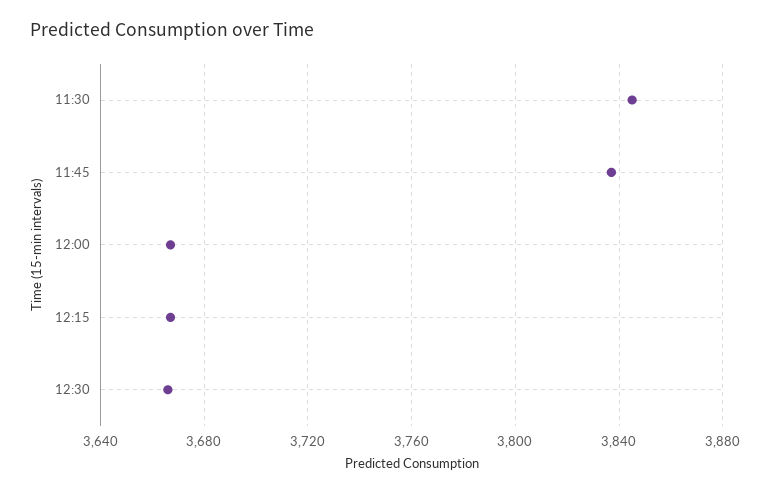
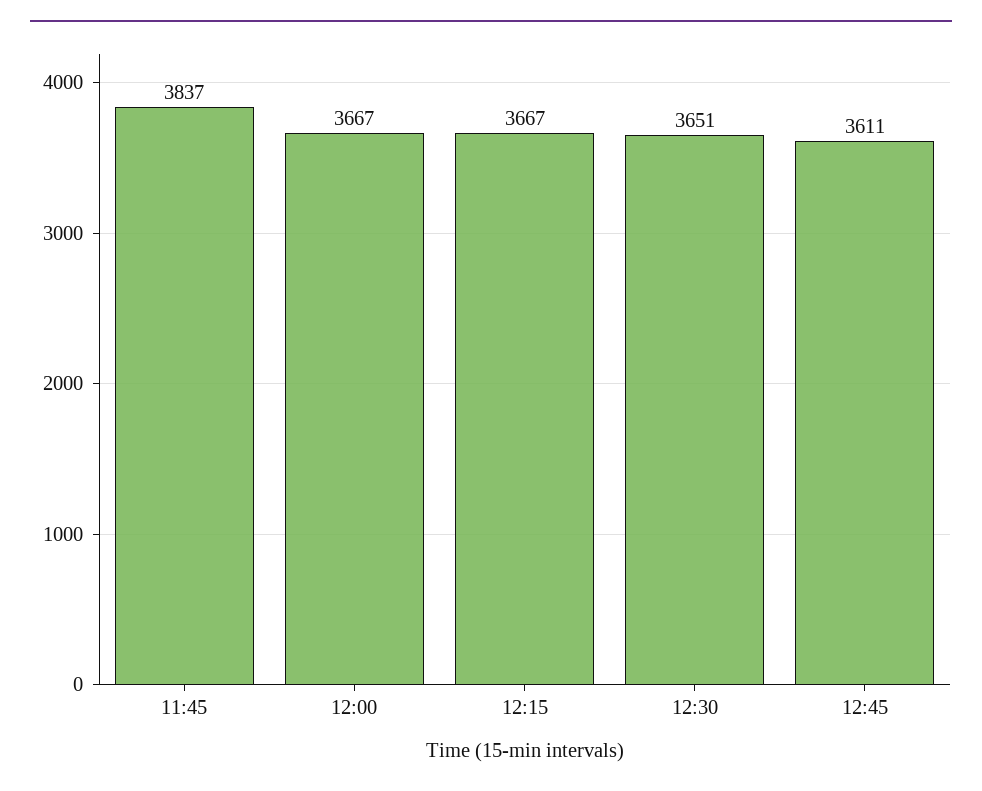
11:30: 3845 -> none
12:30: 3665 -> 3651
12:45: none -> 3611

